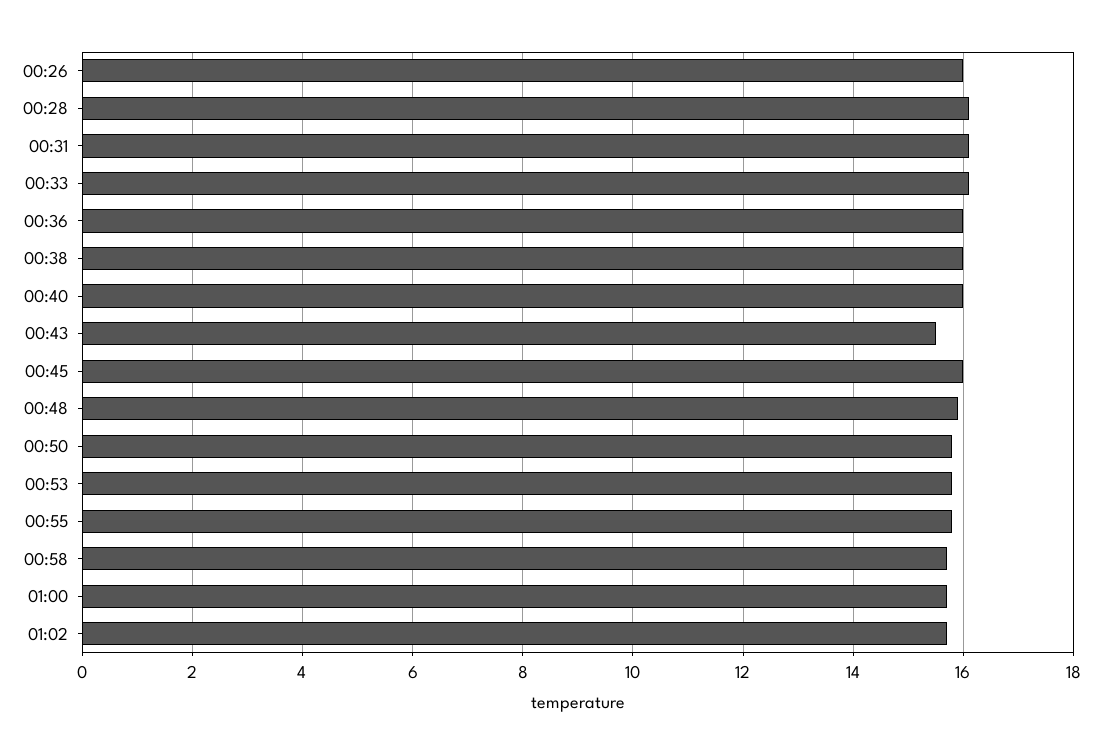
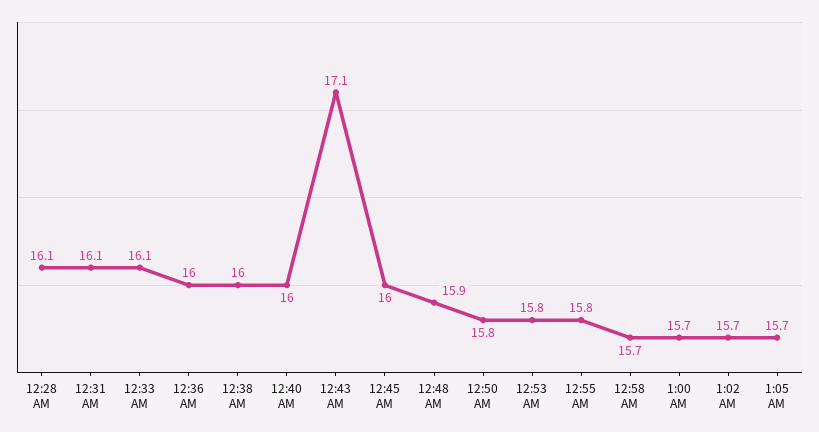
00:26: 16 -> none
00:43: 15.5 -> 17.1
1:05 AM: none -> 15.7

